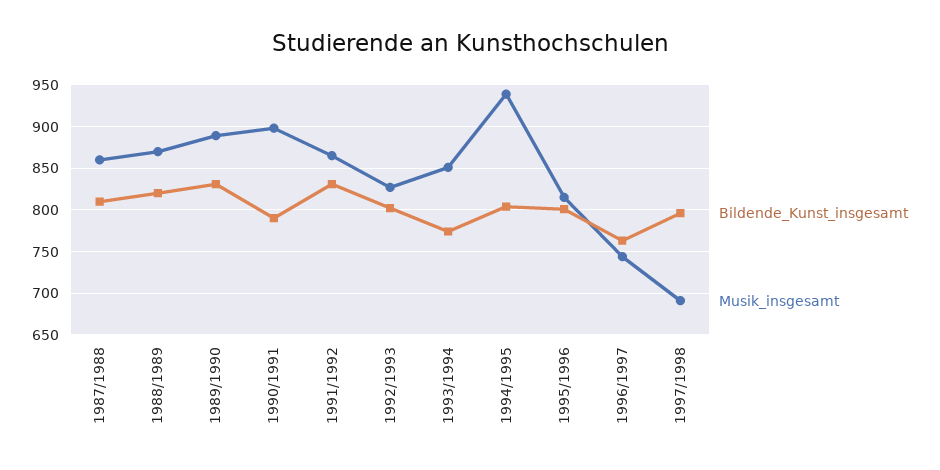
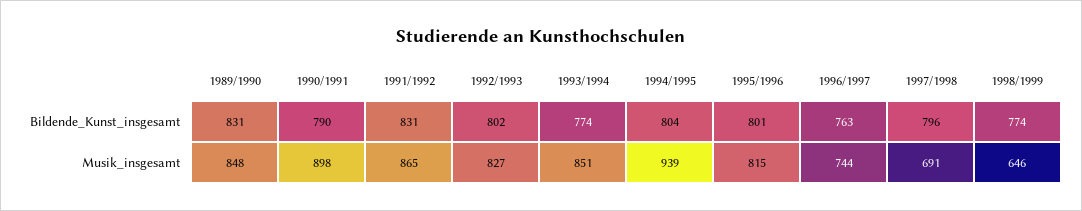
Bildende_Kunst_insgesamt, 1987/1988: 810 -> none
Musik_insgesamt, 1987/1988: 860 -> none
Bildende_Kunst_insgesamt, 1988/1989: 820 -> none
Musik_insgesamt, 1988/1989: 870 -> none
Musik_insgesamt, 1989/1990: 890 -> 848
Bildende_Kunst_insgesamt, 1998/1999: none -> 774
Musik_insgesamt, 1998/1999: none -> 646

